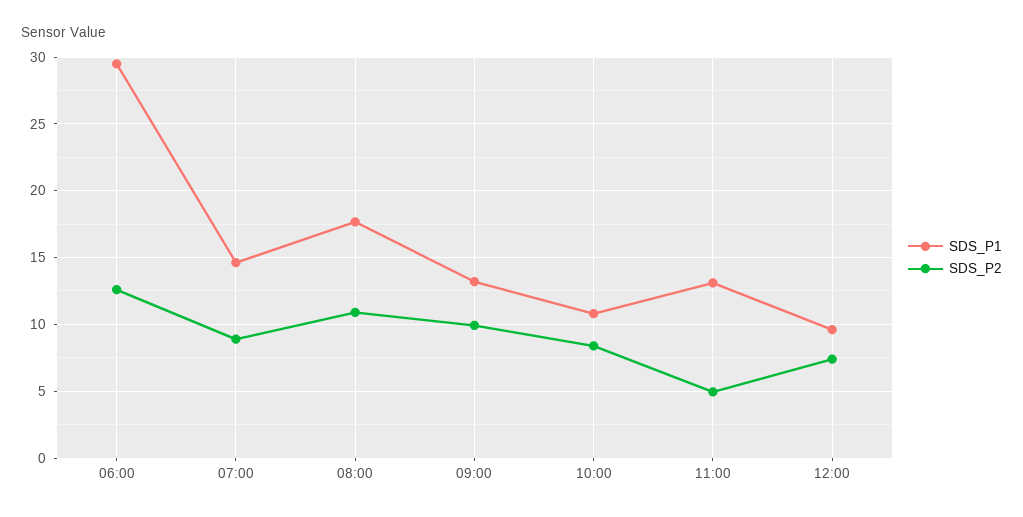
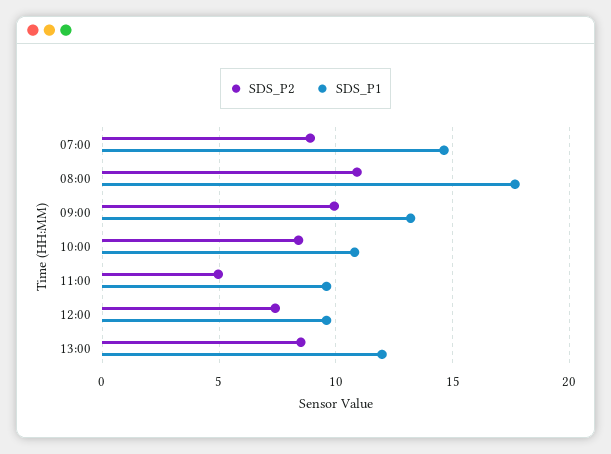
SDS_P1, 06:00: 29.5 -> none
SDS_P2, 06:00: 12.5 -> none
SDS_P1, 11:00: 13 -> 9.5
SDS_P2, 13:00: none -> 8.5
SDS_P1, 13:00: none -> 12

